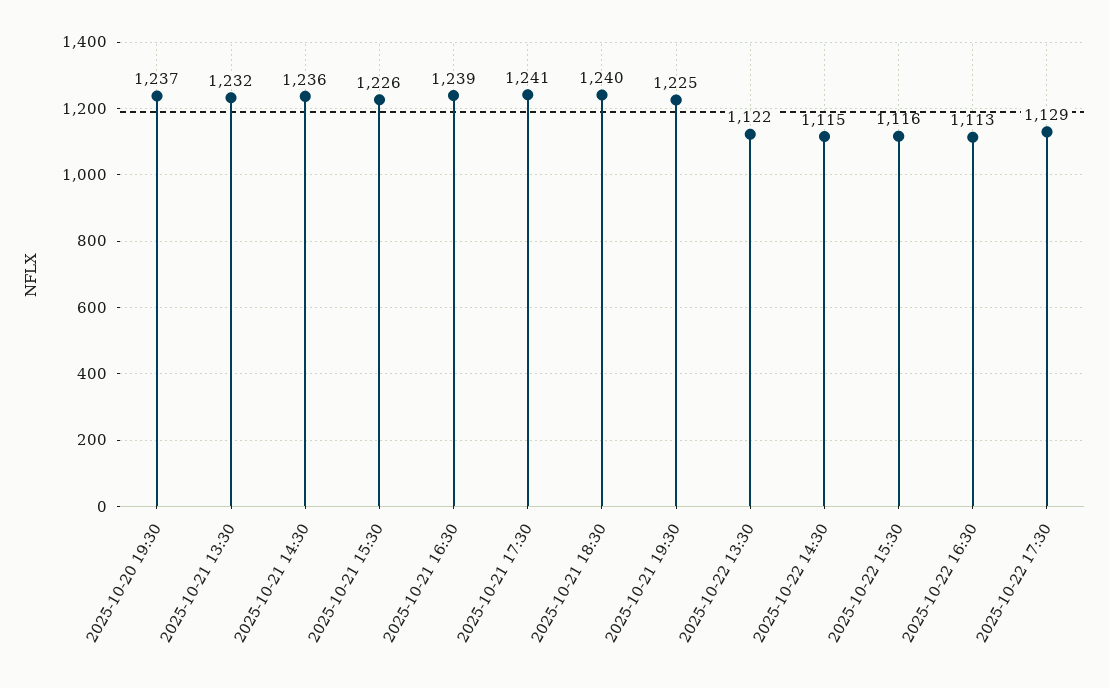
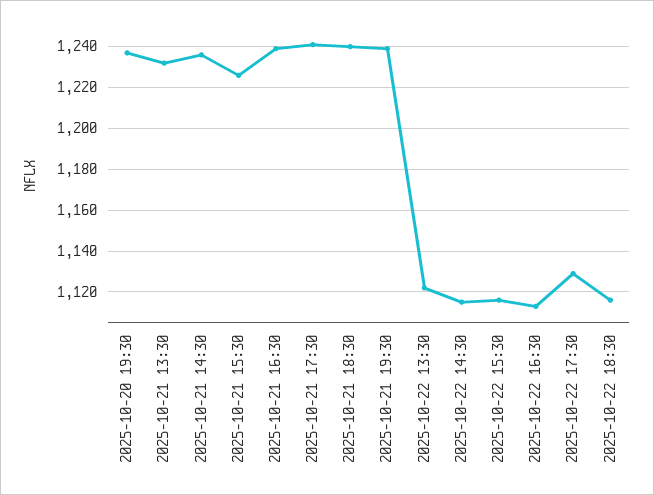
2025-10-21 19:30: 1225 -> 1240
2025-10-22 18:30: none -> 1115

